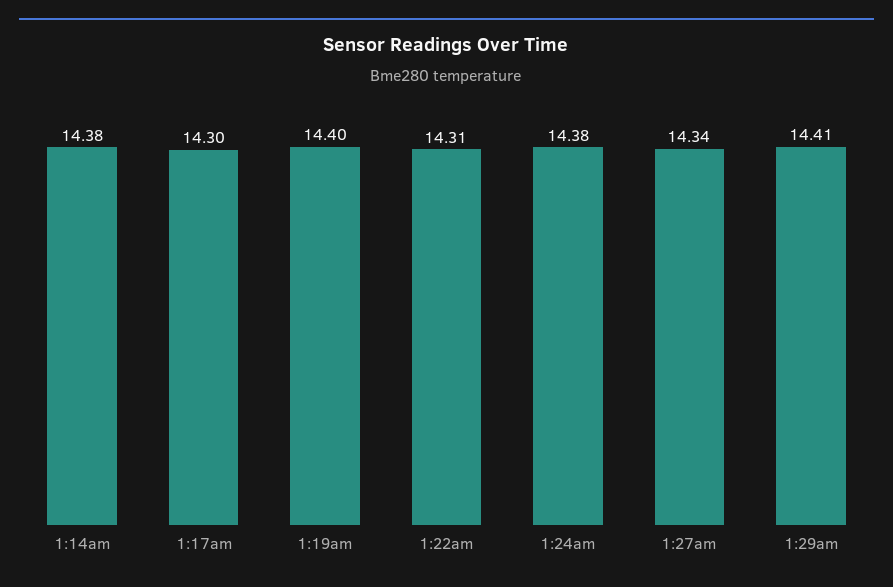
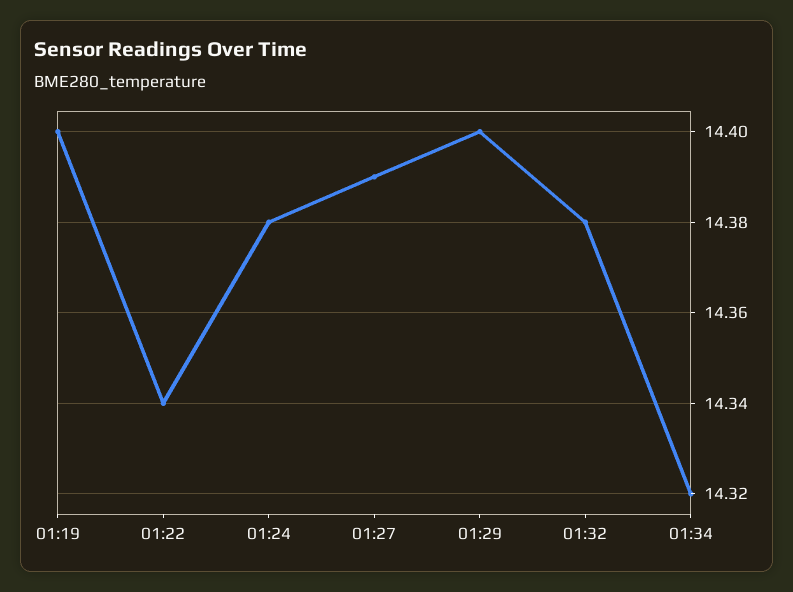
1:14am: 14.38 -> none
1:17am: 14.3 -> none
1:22am: 14.31 -> 14.34
1:27am: 14.34 -> 14.39
1:29am: 14.41 -> 14.4
01:32: none -> 14.38
01:34: none -> 14.32

